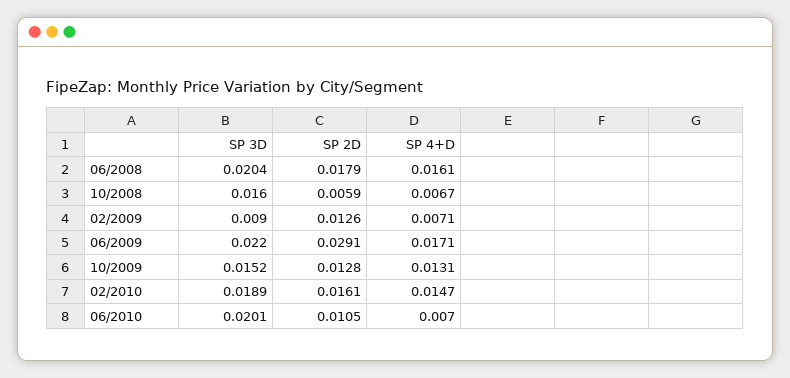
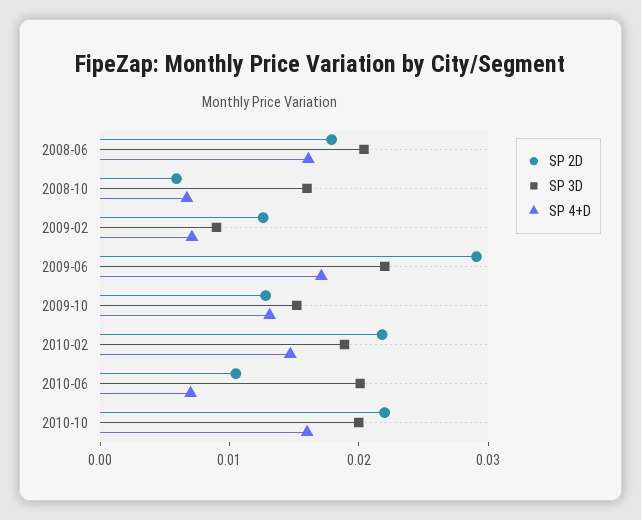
SP 2D, 02/2010: 0.0161 -> 0.022
SP 2D, 2010-10: none -> 0.022
SP 3D, 2010-10: none -> 0.02
SP 4+D, 2010-10: none -> 0.016

